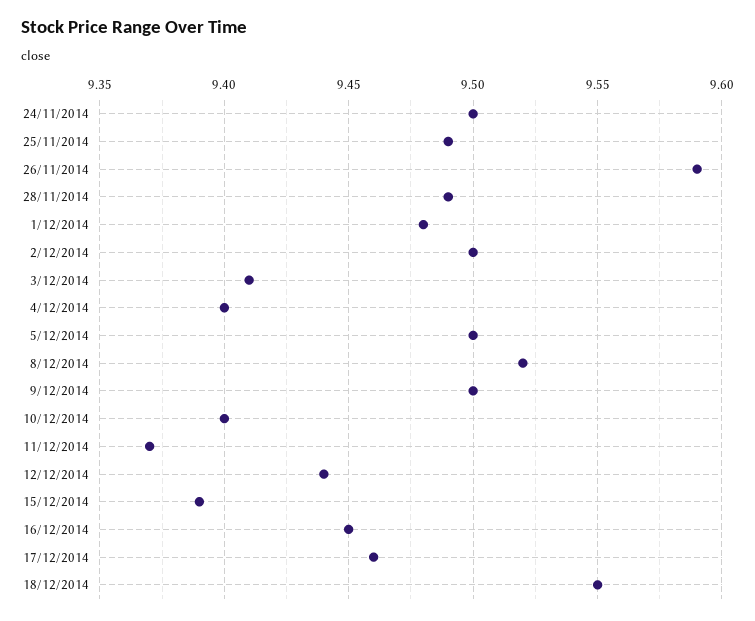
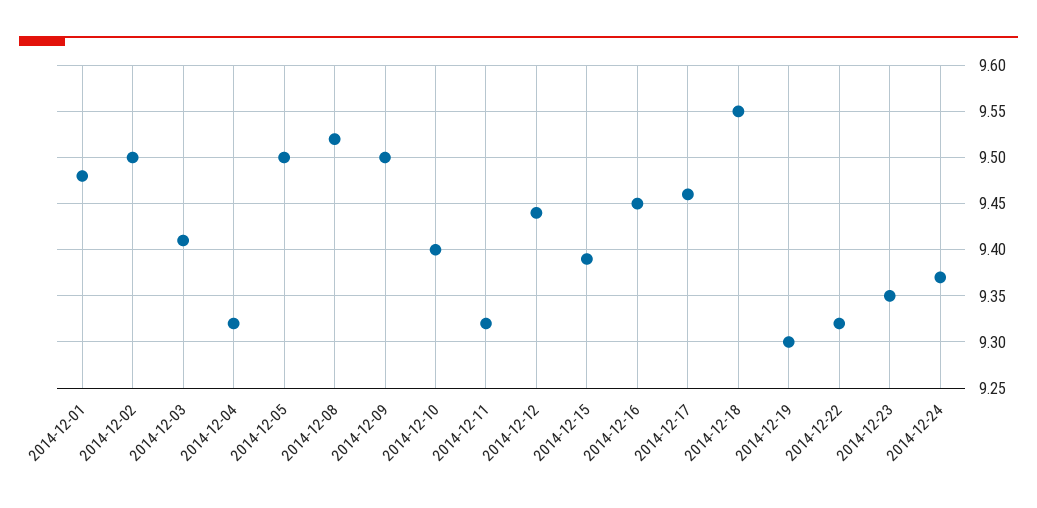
24/11/2014: 9.5 -> none
25/11/2014: 9.49 -> none
26/11/2014: 9.59 -> none
28/11/2014: 9.49 -> none
4/12/2014: 9.4 -> 9.32
11/12/2014: 9.37 -> 9.32
2014-12-19: none -> 9.3
2014-12-22: none -> 9.32
2014-12-23: none -> 9.35
2014-12-24: none -> 9.37

